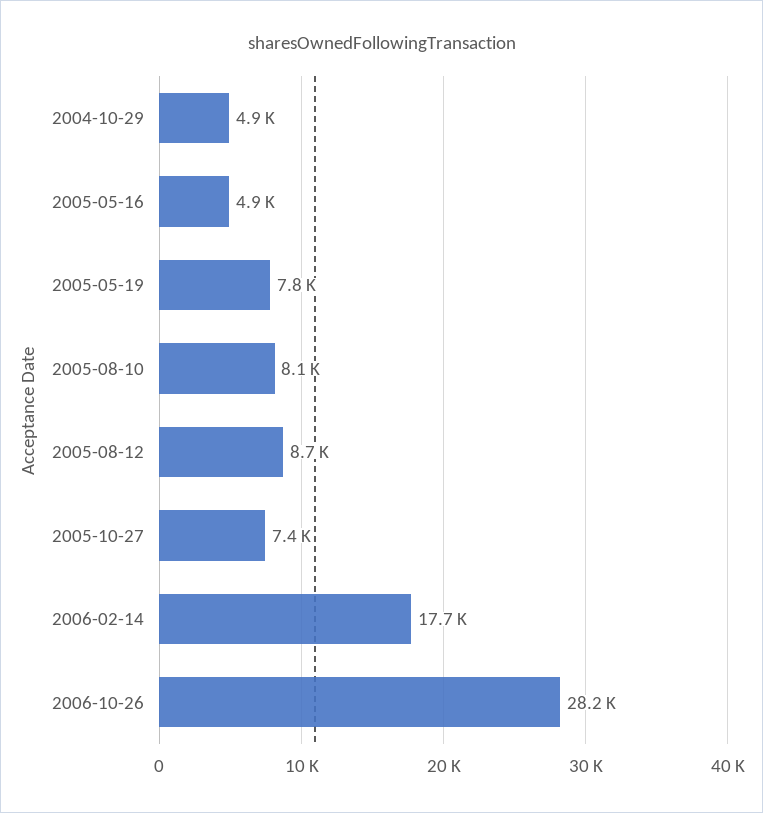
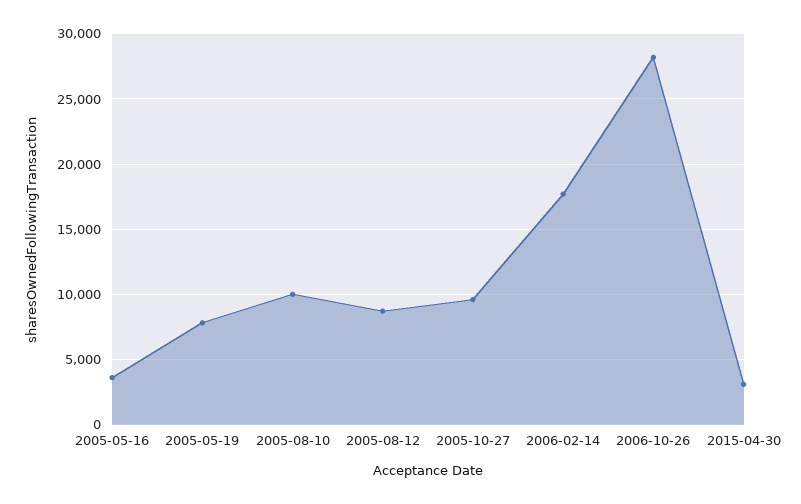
2004-10-29: 4900 -> none
2005-05-16: 4900 -> 3500
2005-08-10: 8100 -> 10000
2005-10-27: 7400 -> 9500
2015-04-30: none -> 3000

